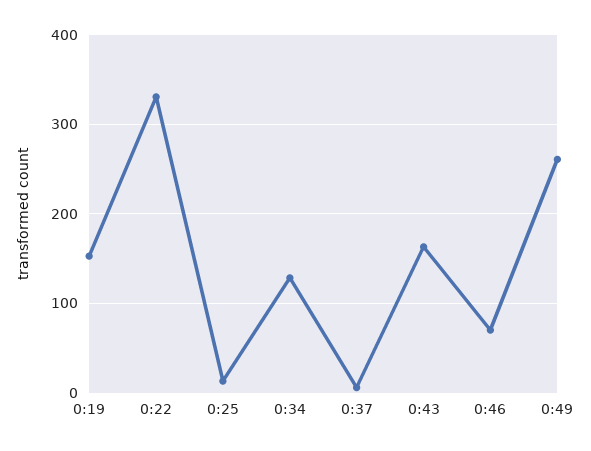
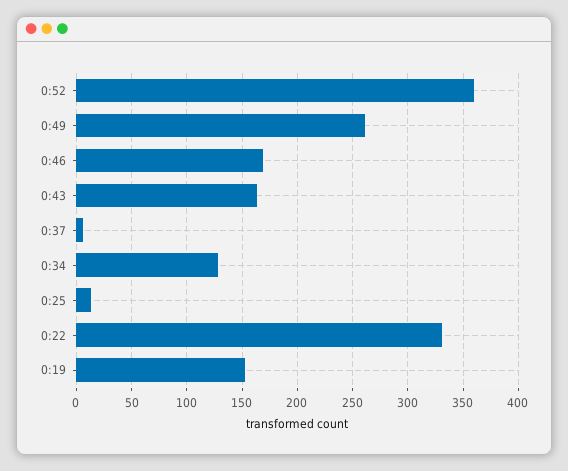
0:46: 70 -> 170
0:52: none -> 360

